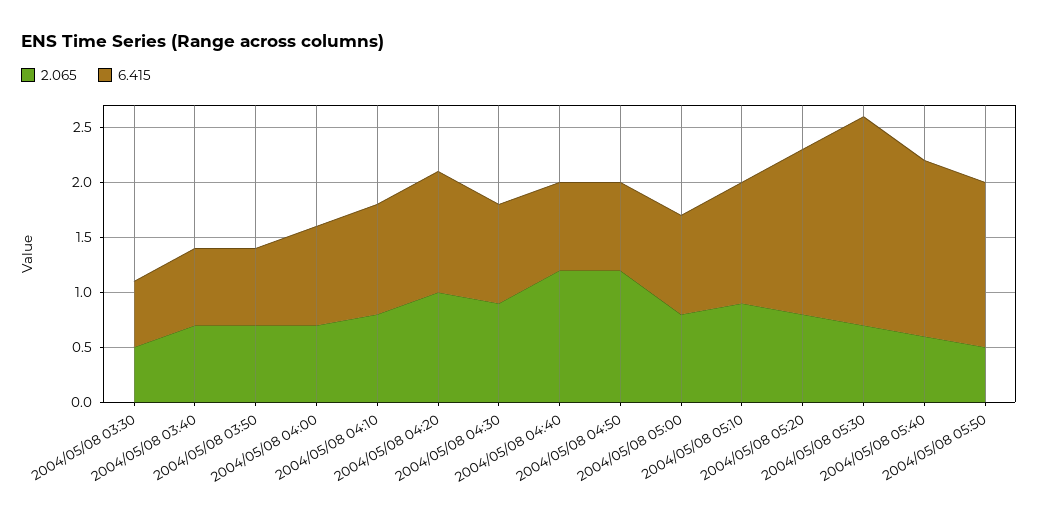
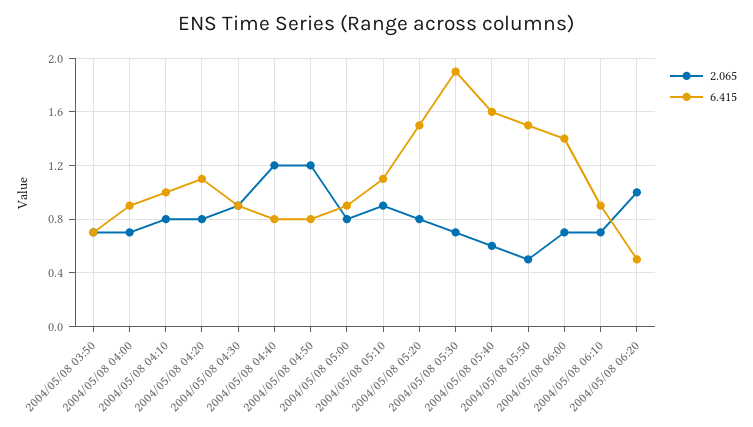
2.065, 2004/05/08 03:30: 0.5 -> none
6.415, 2004/05/08 03:30: 0.6 -> none
2.065, 2004/05/08 03:40: 0.7 -> none
6.415, 2004/05/08 03:40: 0.7 -> none
2.065, 2004/05/08 04:20: 1 -> 0.8
2.065, 2004/05/08 06:00: none -> 0.7
6.415, 2004/05/08 06:00: none -> 1.4
2.065, 2004/05/08 06:10: none -> 0.7
6.415, 2004/05/08 06:10: none -> 0.9
2.065, 2004/05/08 06:20: none -> 1
6.415, 2004/05/08 06:20: none -> 0.5

